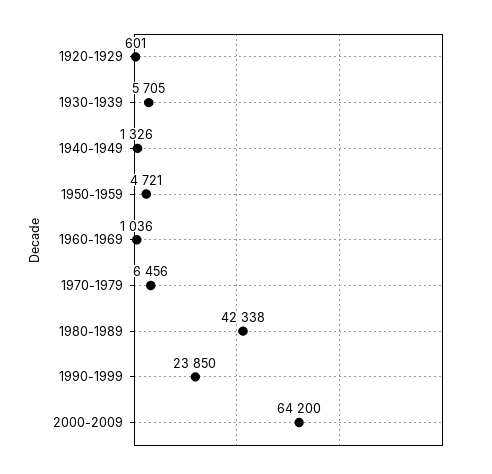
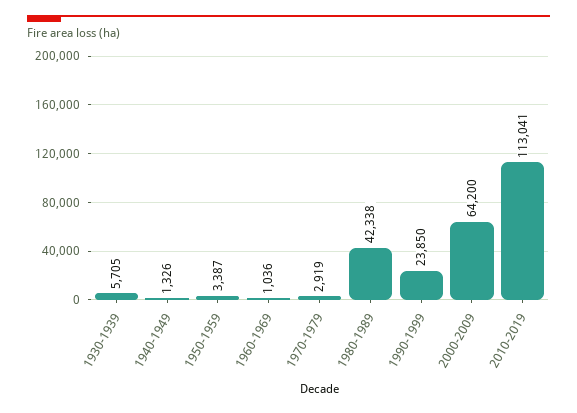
1920-1929: 601 -> none
1950-1959: 4721 -> 3387
1970-1979: 6456 -> 2919
2010-2019: none -> 113041

